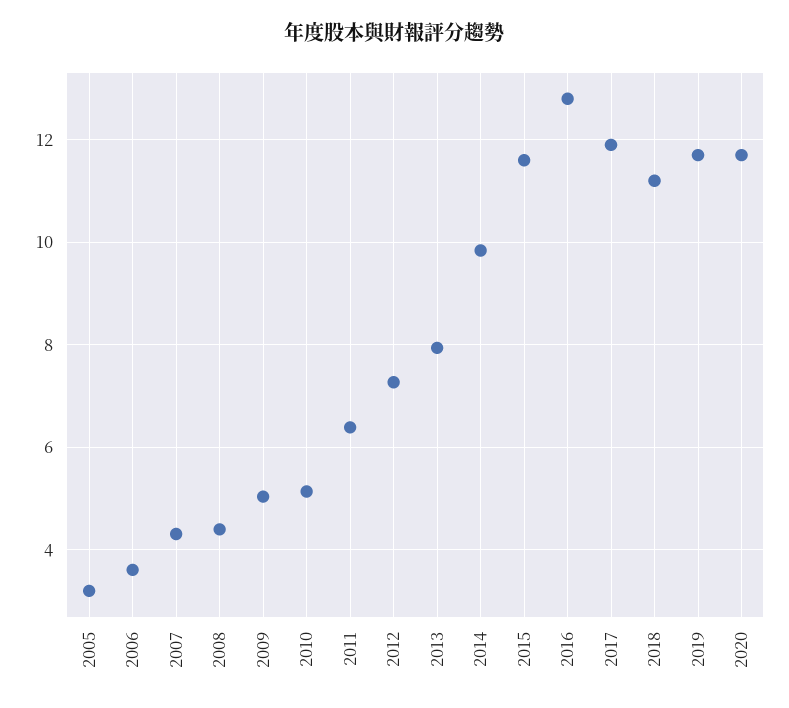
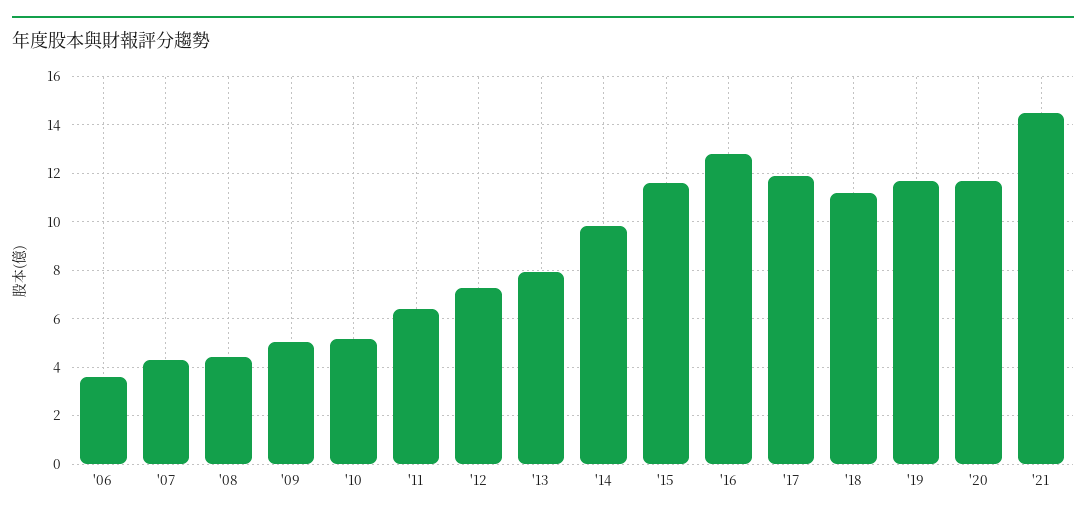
2005: 3.2 -> none
'21: none -> 14.5

